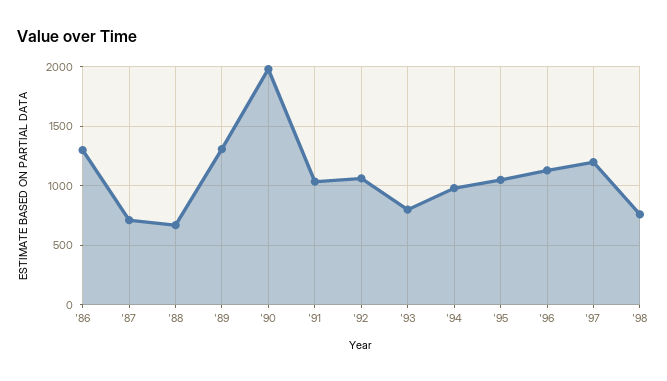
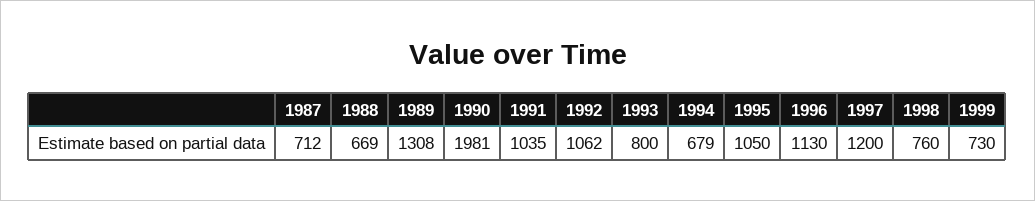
'86: 1300 -> none
'94: 1000 -> 679
1999: none -> 730

